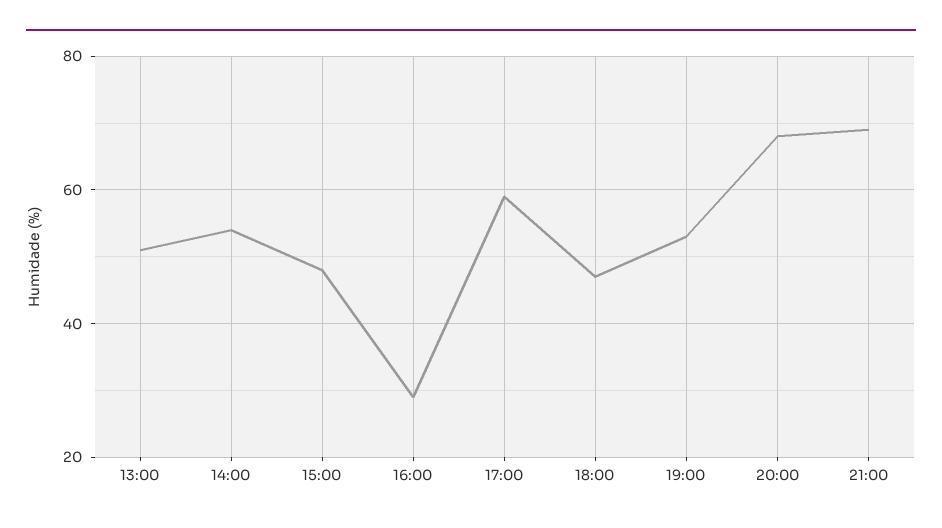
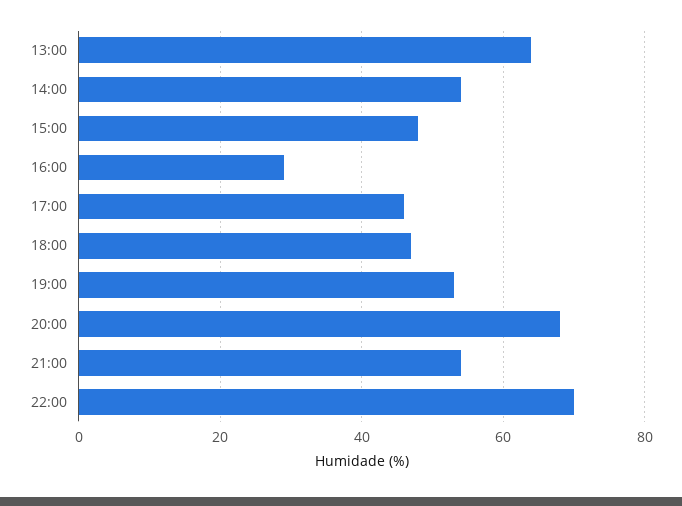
13:00: 50 -> 65
17:00: 60 -> 45
21:00: 70 -> 55
22:00: none -> 70

